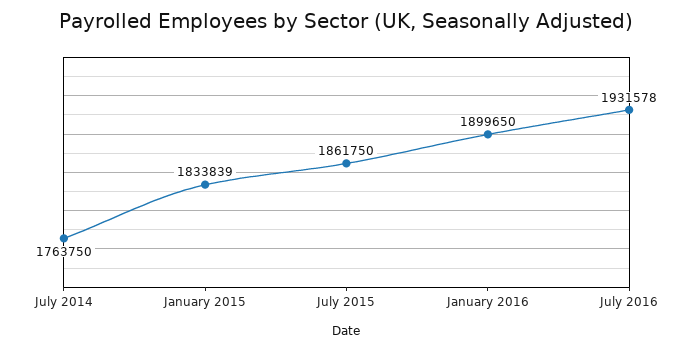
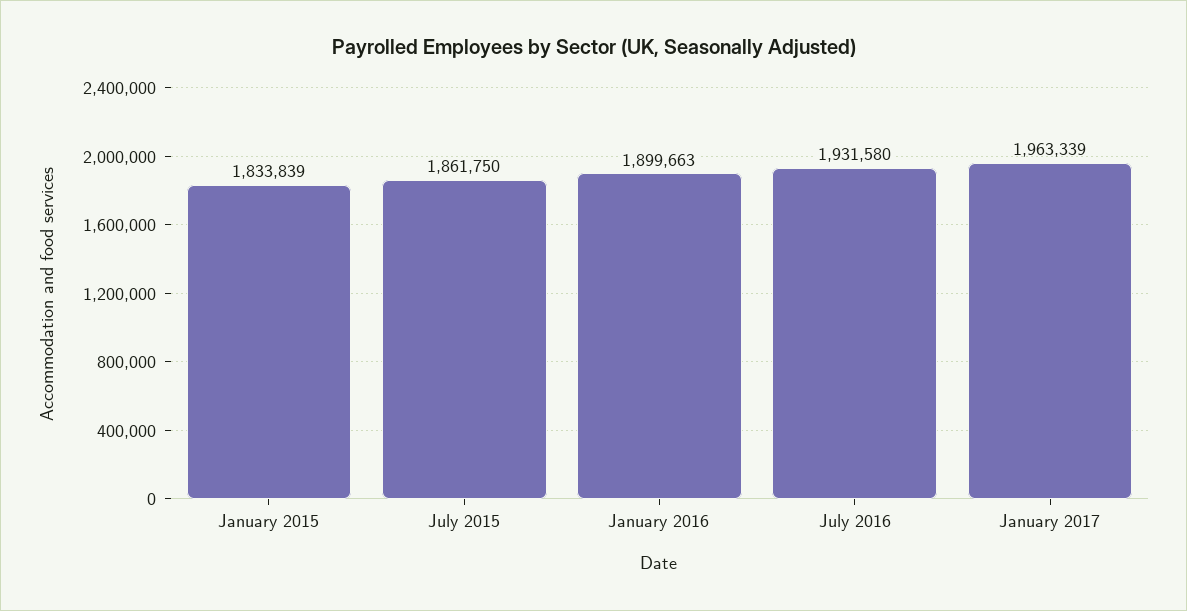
July 2014: 1763750 -> none
January 2016: 1899650 -> 1899663
July 2016: 1931578 -> 1931580
January 2017: none -> 1963339

